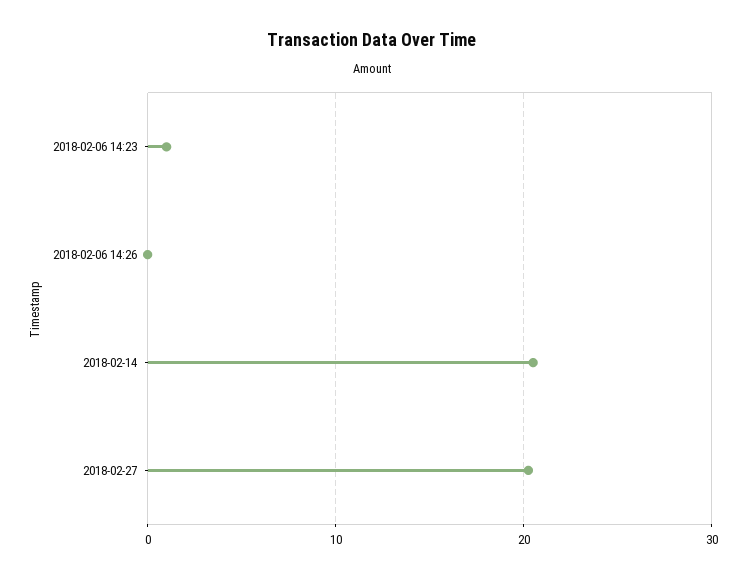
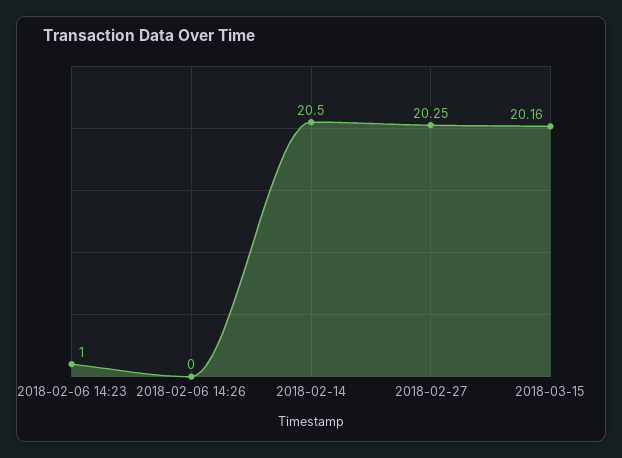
2018-03-15: none -> 20.16

